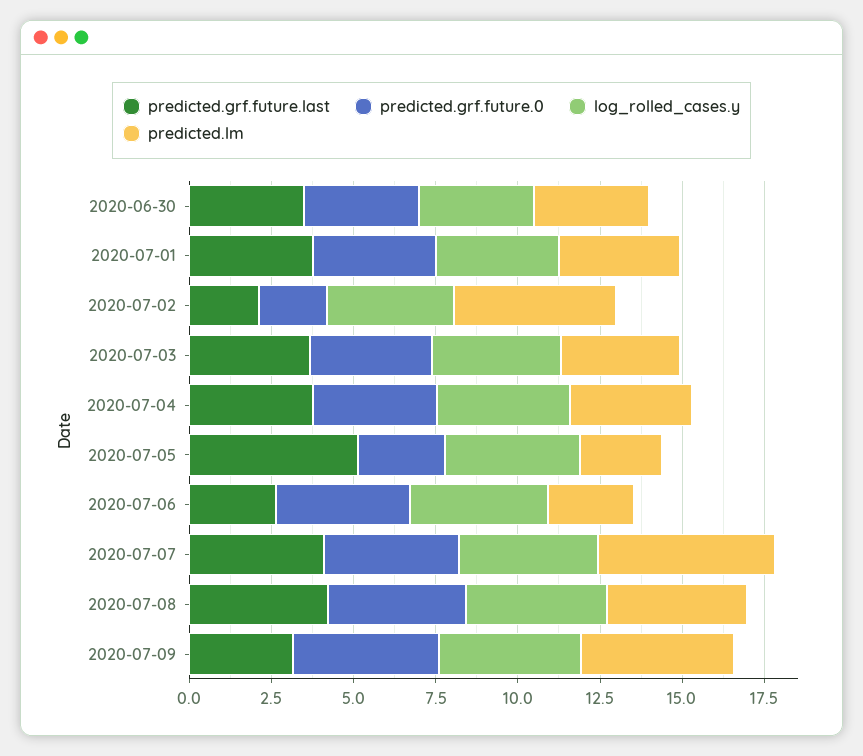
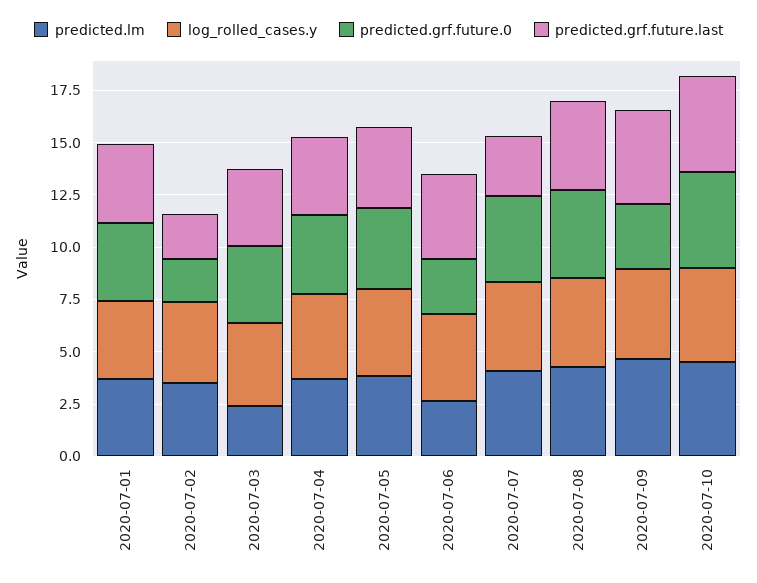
predicted.grf.future.last, 2020-06-30: 3.5 -> none
predicted.grf.future.0, 2020-06-30: 3.5 -> none
log_rolled_cases.y, 2020-06-30: 3.5 -> none
predicted.lm, 2020-06-30: 3.5 -> none
predicted.lm, 2020-07-02: 5 -> 3.5
predicted.lm, 2020-07-03: 3.5 -> 2.5
predicted.grf.future.last, 2020-07-05: 5 -> 4
predicted.grf.future.0, 2020-07-05: 2.5 -> 4
predicted.lm, 2020-07-05: 2.5 -> 4
predicted.grf.future.last, 2020-07-06: 2.5 -> 4
predicted.grf.future.0, 2020-07-06: 4 -> 2.5
predicted.grf.future.last, 2020-07-07: 4 -> 3
predicted.lm, 2020-07-07: 5.5 -> 4
predicted.grf.future.last, 2020-07-09: 3 -> 4.5
predicted.grf.future.0, 2020-07-09: 4.5 -> 3
predicted.lm, 2020-07-10: none -> 4.5
log_rolled_cases.y, 2020-07-10: none -> 4.5
predicted.grf.future.0, 2020-07-10: none -> 4.5
predicted.grf.future.last, 2020-07-10: none -> 4.5

